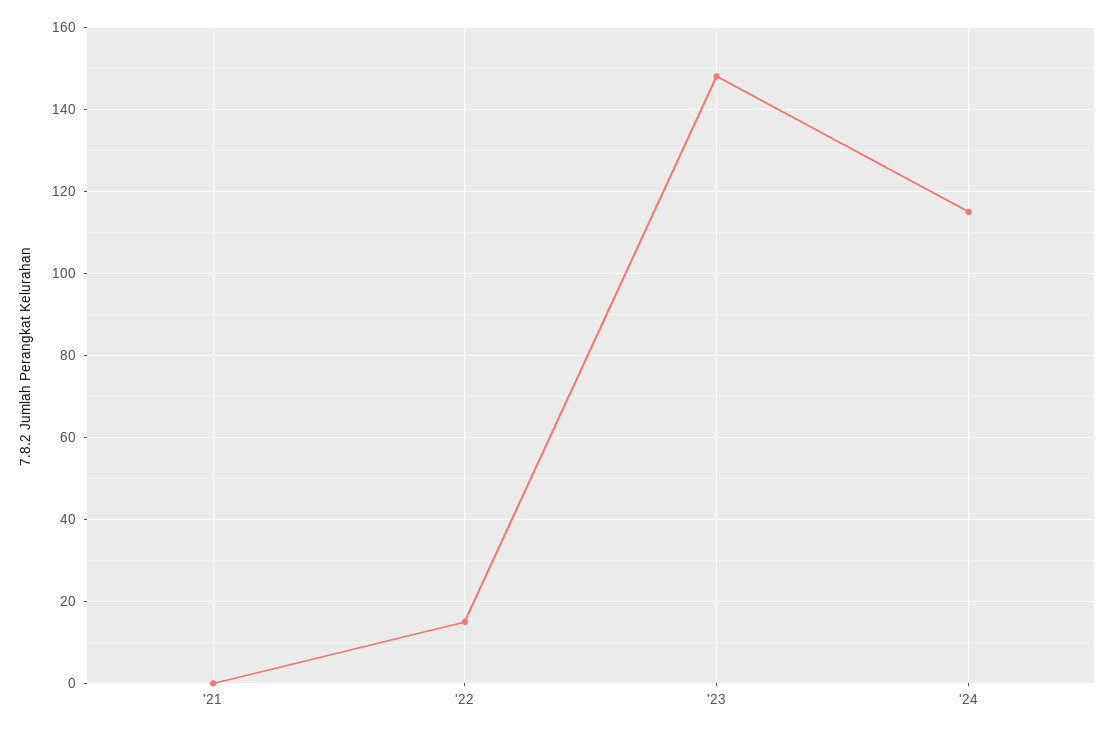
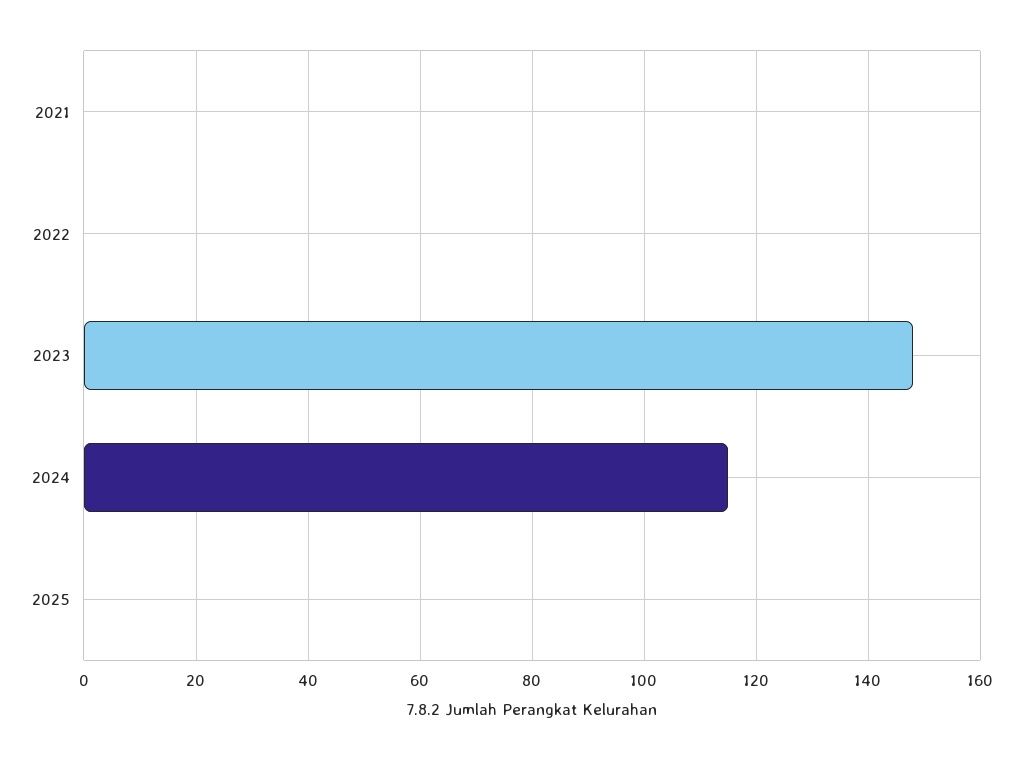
'22: 15 -> 0
2025: none -> 0

